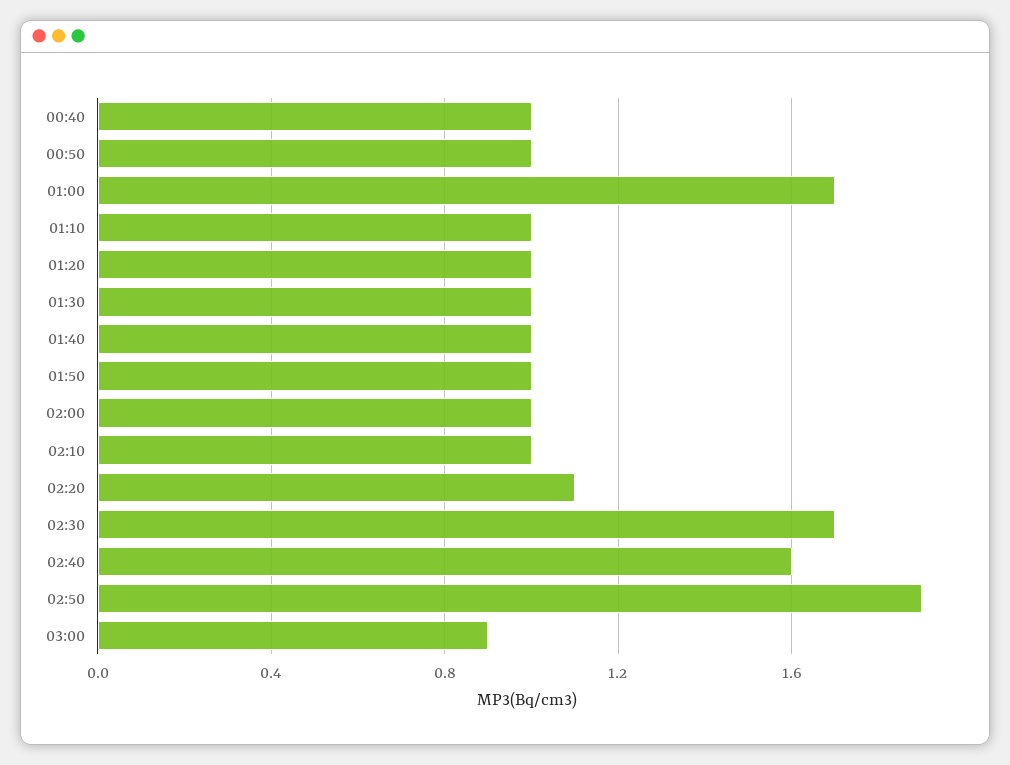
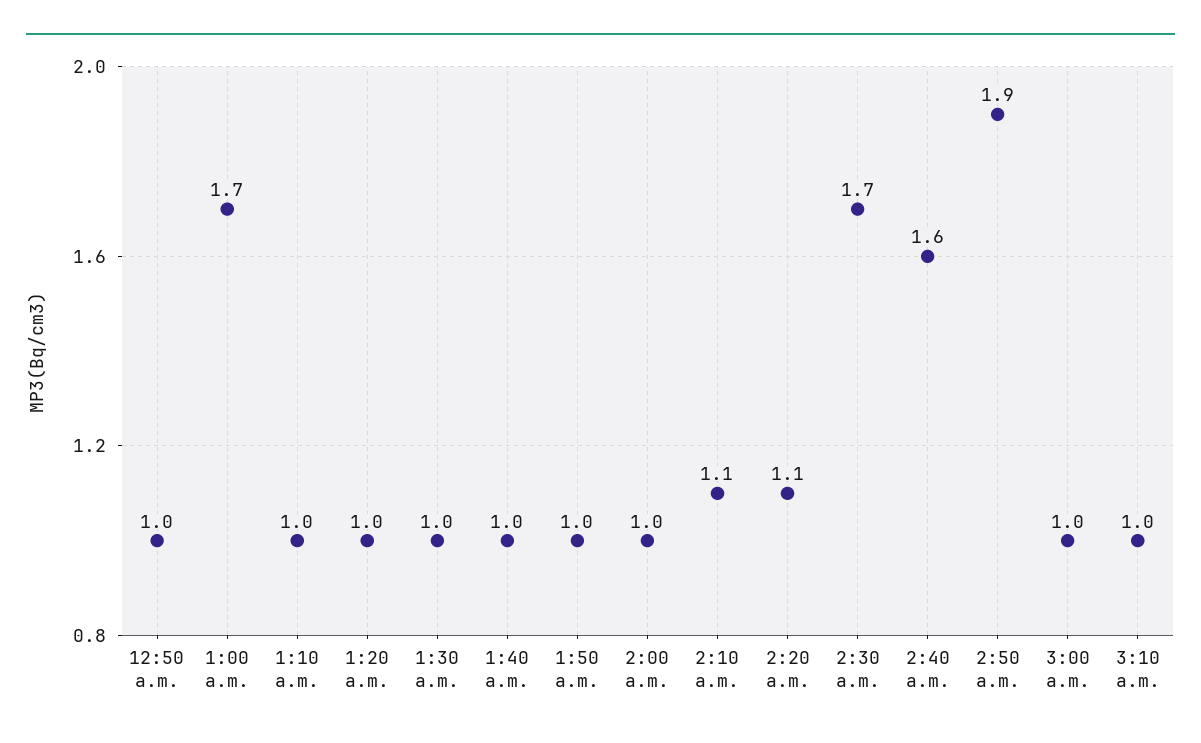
00:40: 1 -> none
02:10: 1 -> 1.1
03:00: 0.9 -> 1
3:10 a.m.: none -> 1

